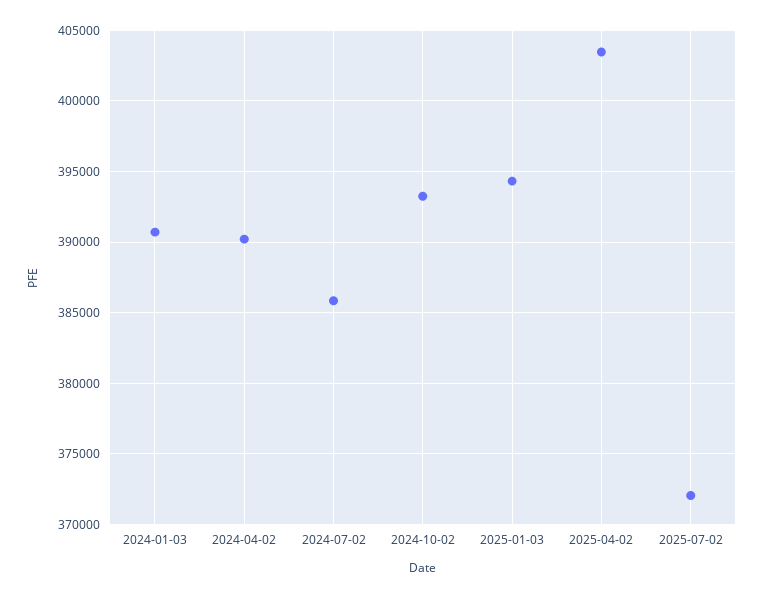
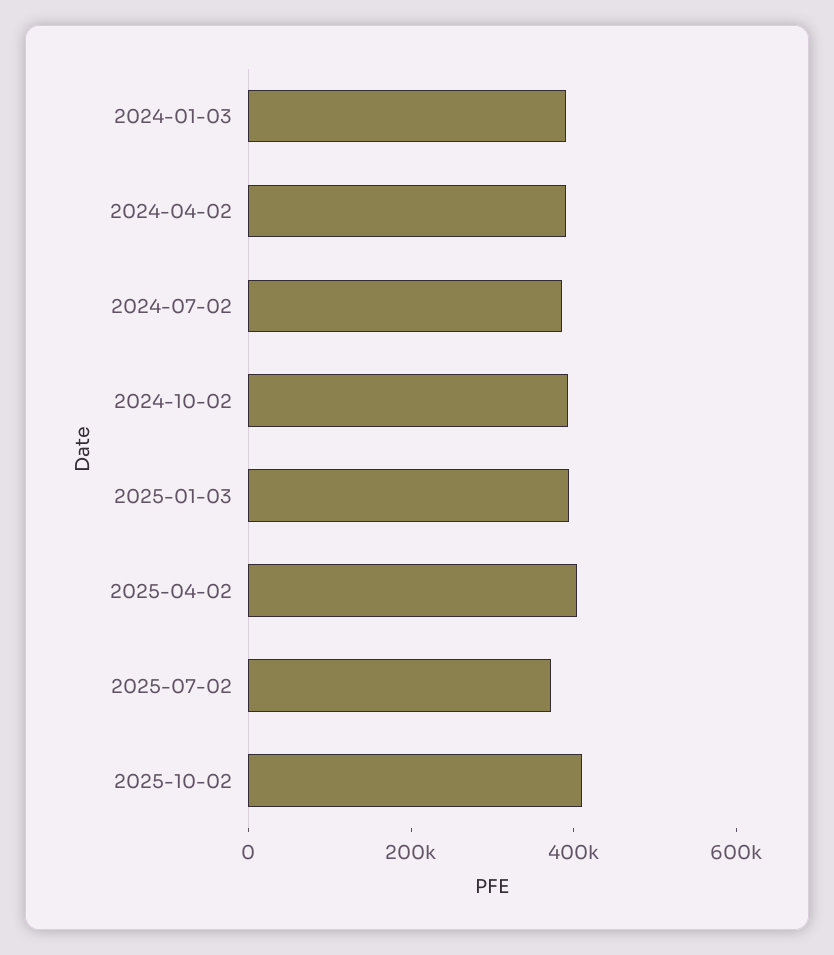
2025-10-02: none -> 400000

